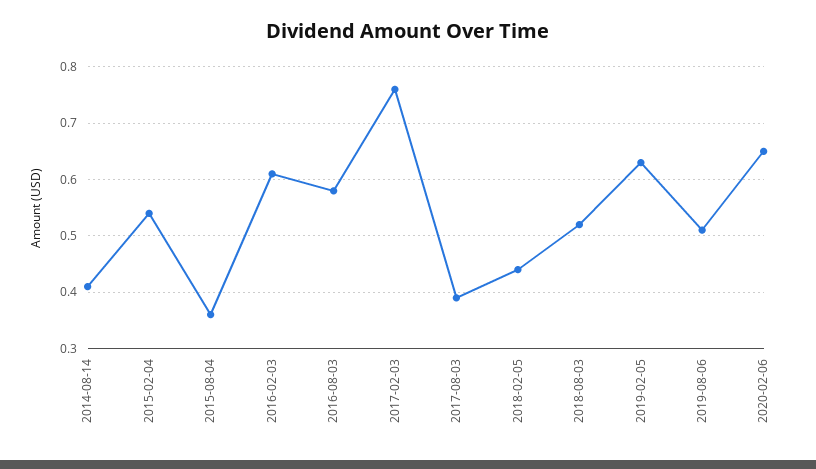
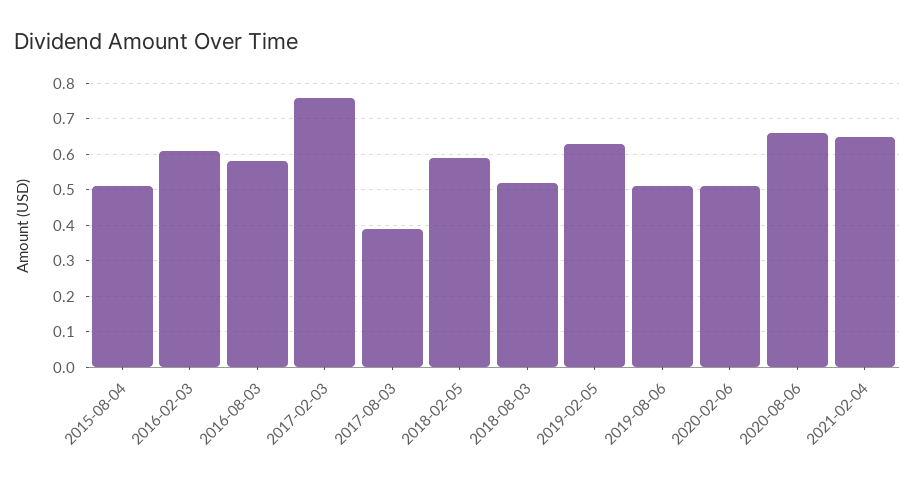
2014-08-14: 0.4 -> none
2015-02-04: 0.55 -> none
2015-08-04: 0.35 -> 0.5
2018-02-05: 0.45 -> 0.6
2020-02-06: 0.65 -> 0.5
2020-08-06: none -> 0.65
2021-02-04: none -> 0.65

